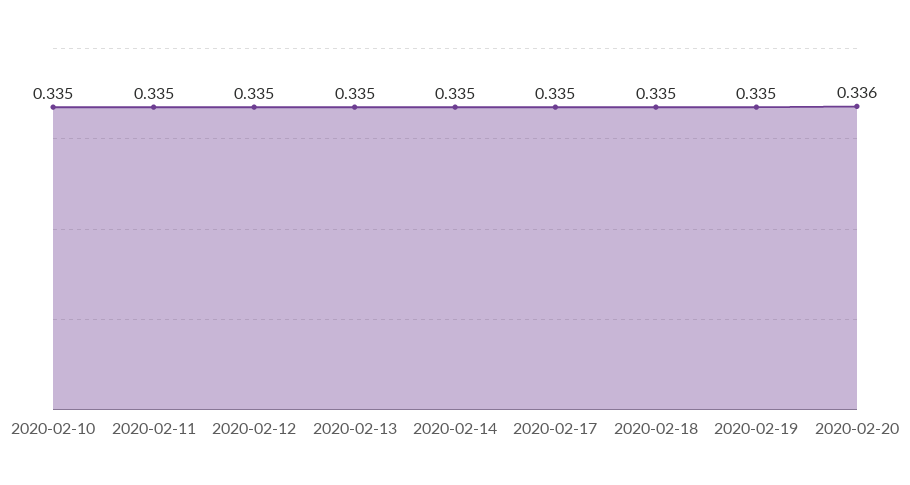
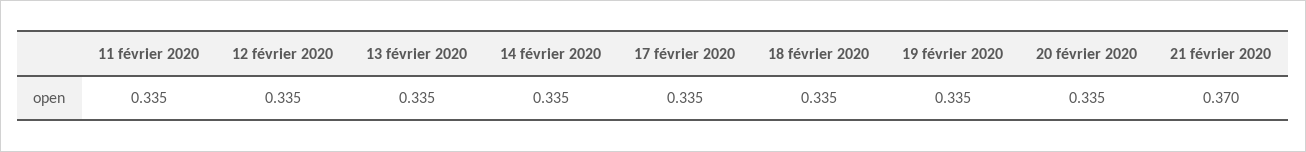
2020-02-10: 0.335 -> none
2020-02-20: 0.336 -> 0.335
21 février 2020: none -> 0.37

